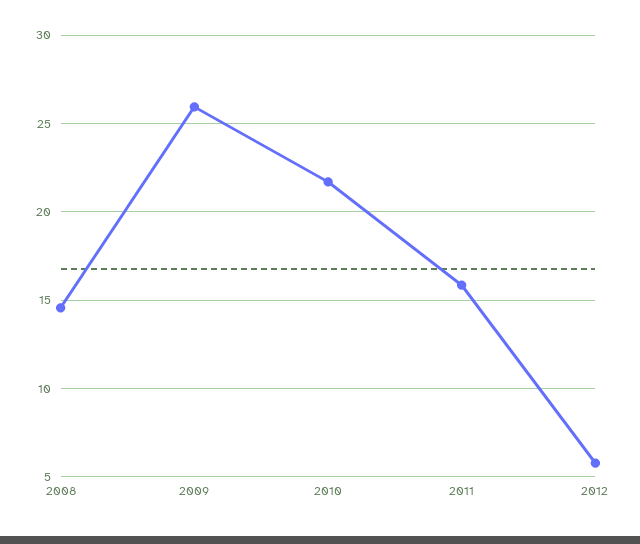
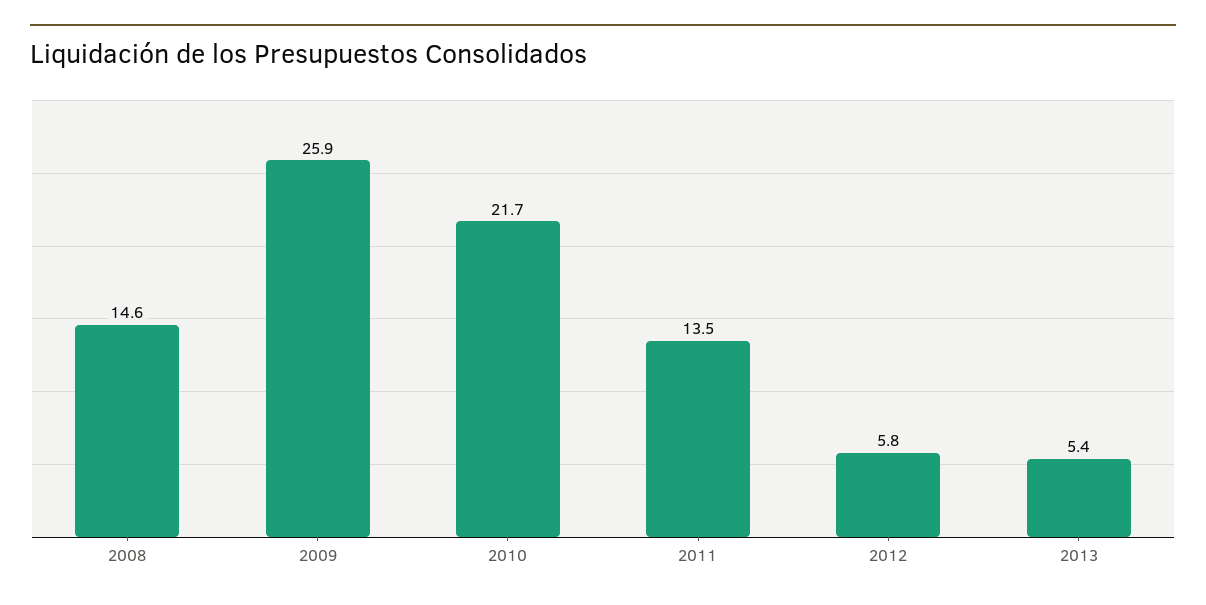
2011: 16 -> 13.5
2013: none -> 5.4

